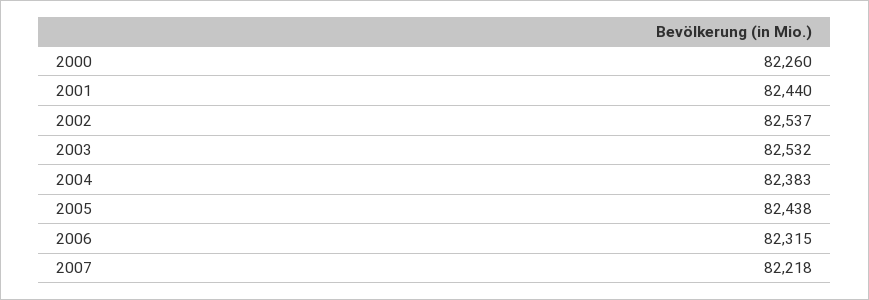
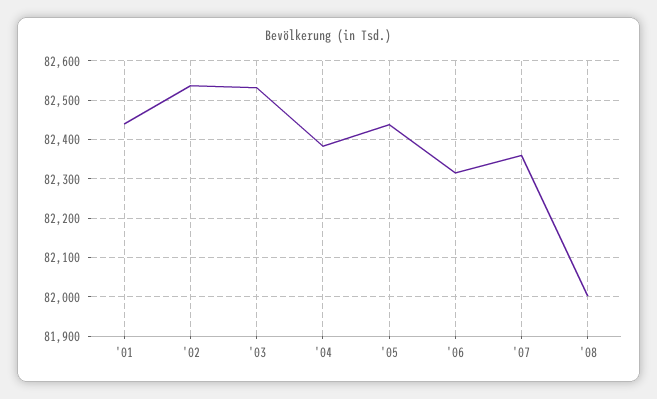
2000: 82260 -> none
2007: 82218 -> 82360
'08: none -> 82000

